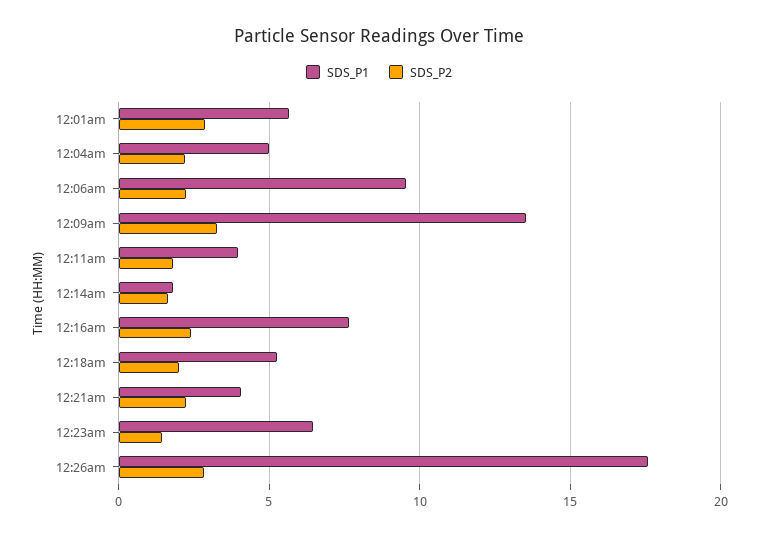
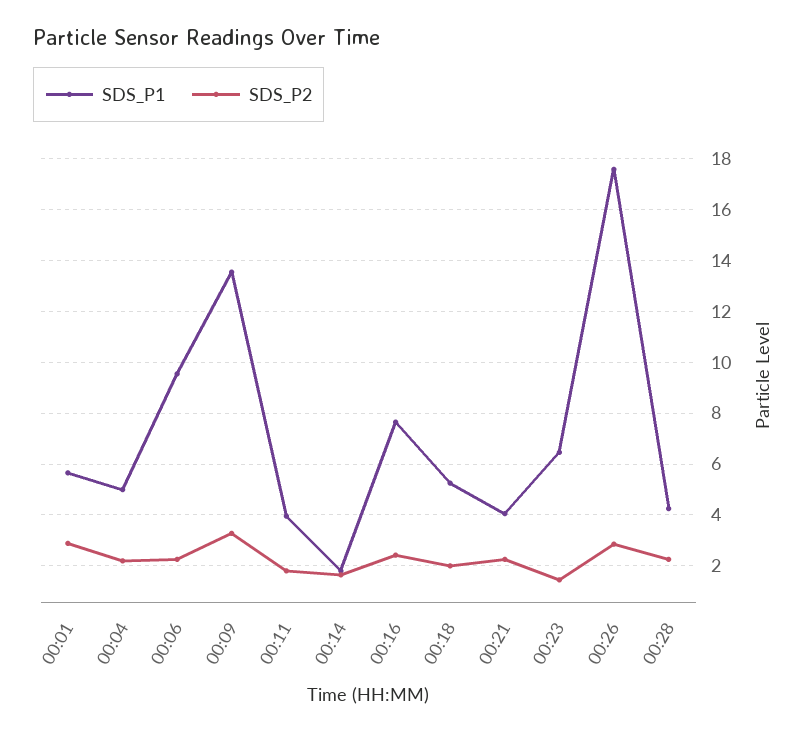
SDS_P1, 00:28: none -> 4.25
SDS_P2, 00:28: none -> 2.25

